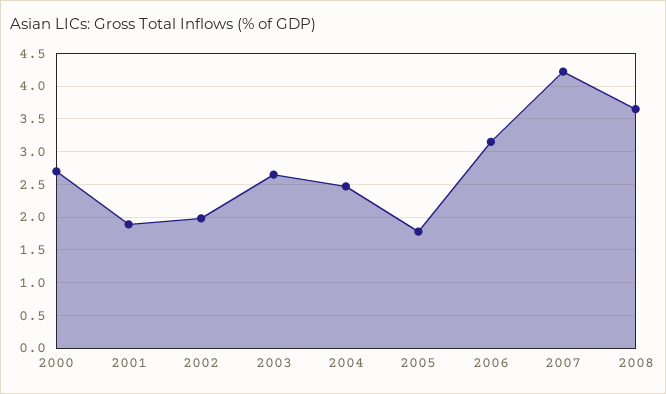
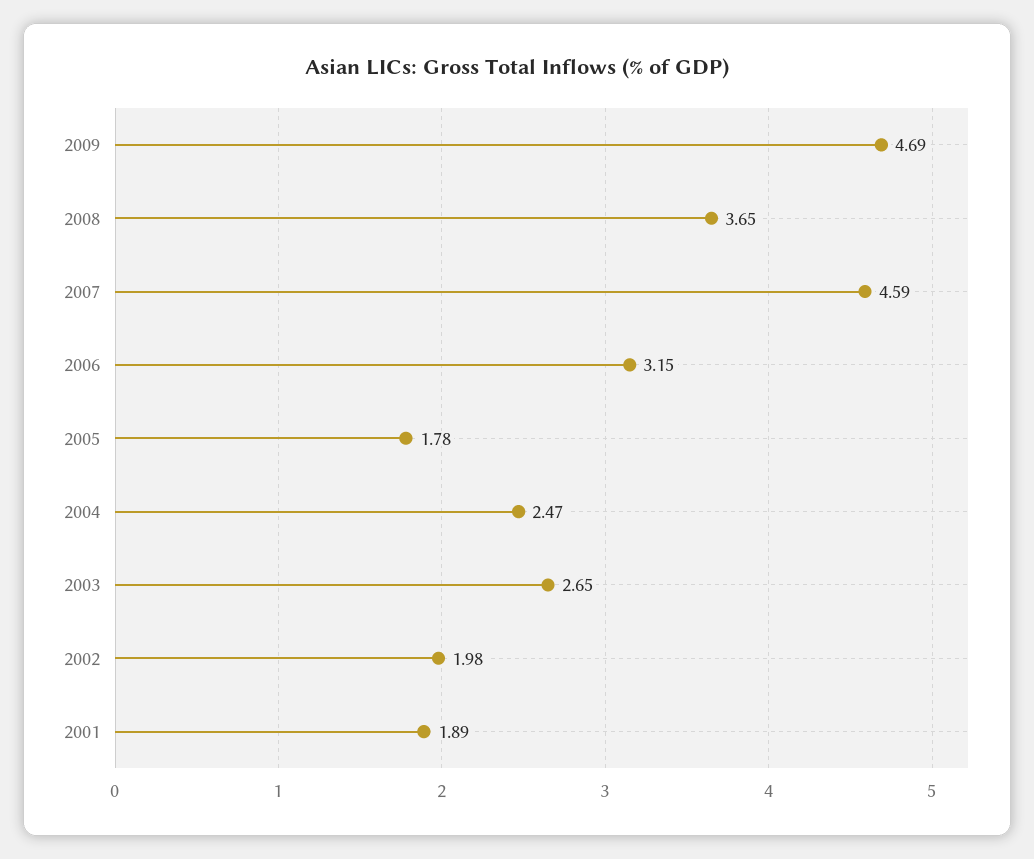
2000: 2.7 -> none
2007: 4.2 -> 4.59
2009: none -> 4.69

